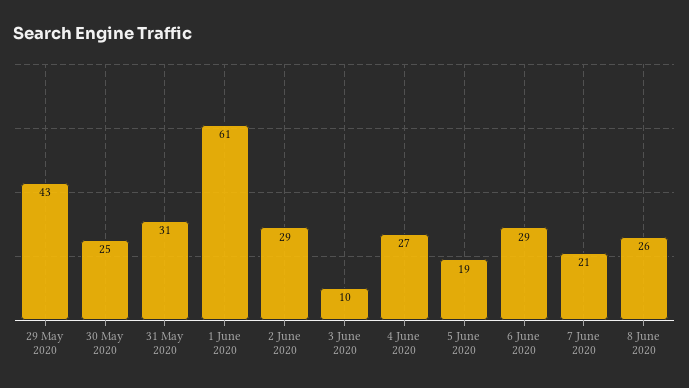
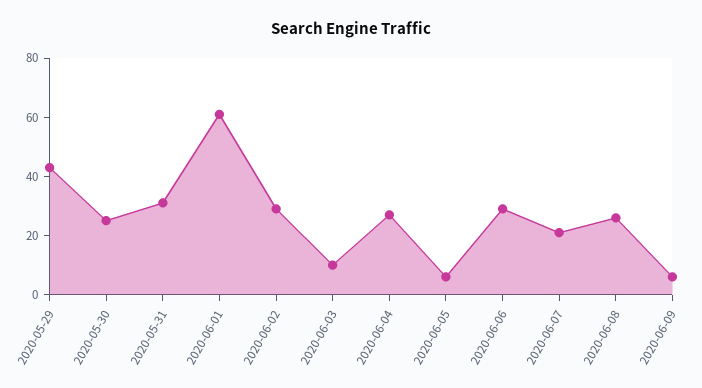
5 June 2020: 19 -> 5
2020-06-09: none -> 5

